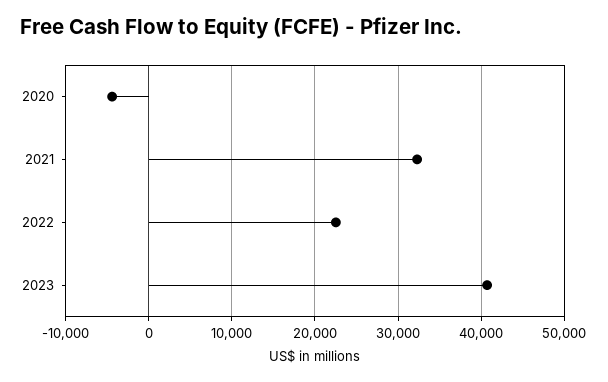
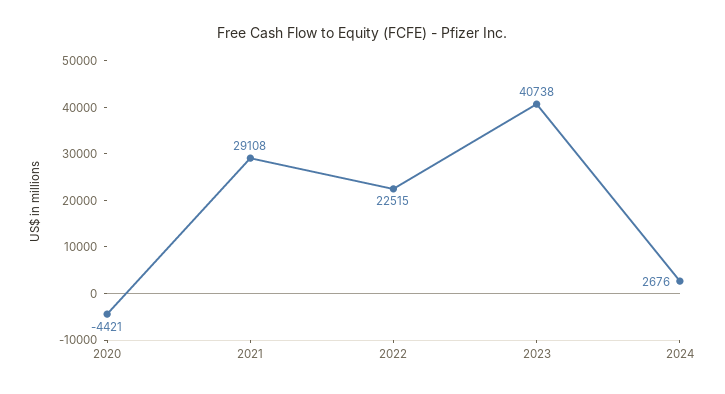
2021: 32000 -> 29108
2024: none -> 2676

